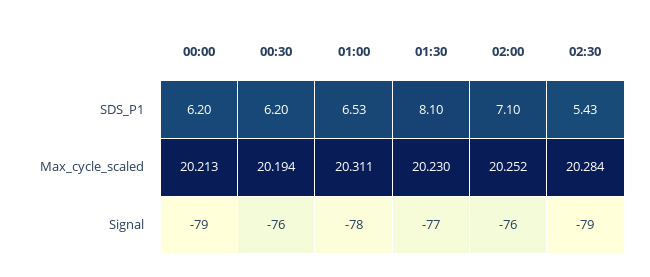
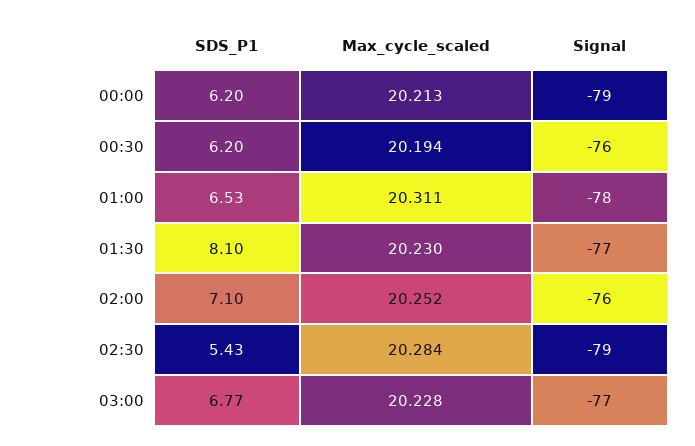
03:00, SDS_P1: none -> 6.77
03:00, Max_cycle_scaled: none -> 20.228
03:00, Signal: none -> -77

